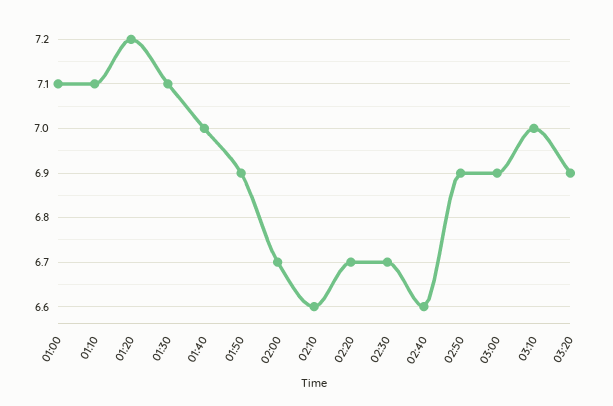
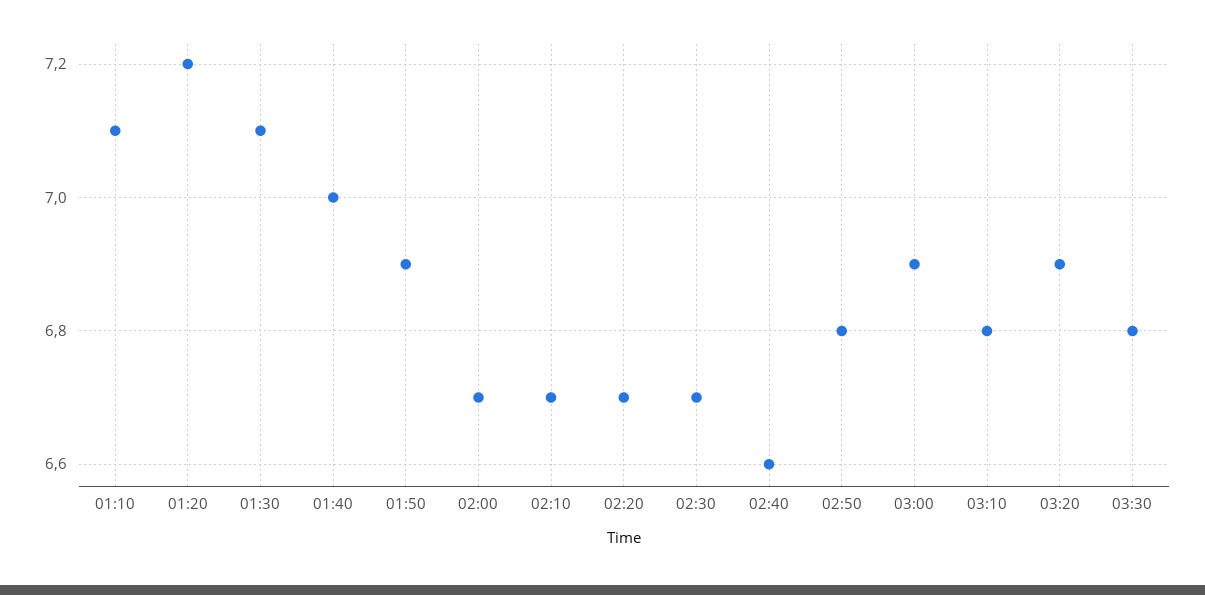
01:00: 7.1 -> none
02:10: 6.6 -> 6.7
02:50: 6.9 -> 6.8
03:10: 7 -> 6.8
03:30: none -> 6.8

